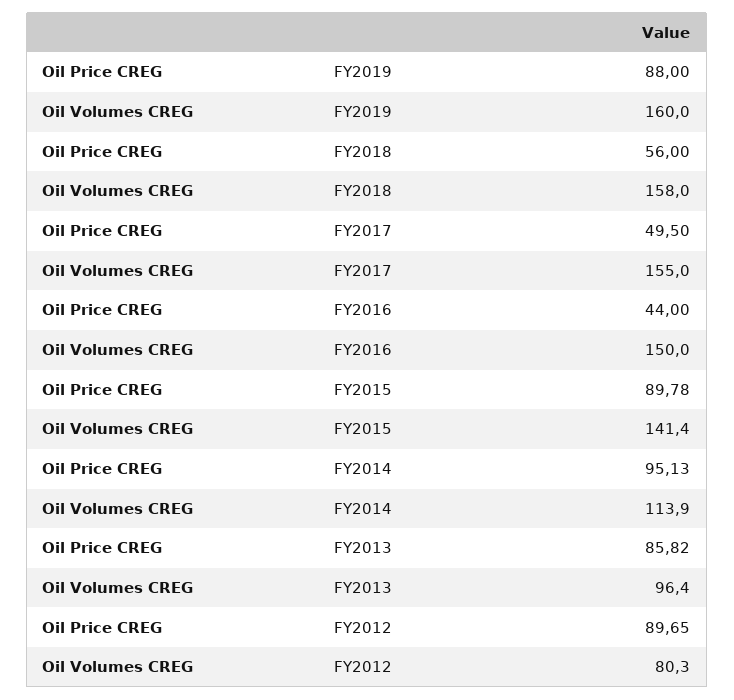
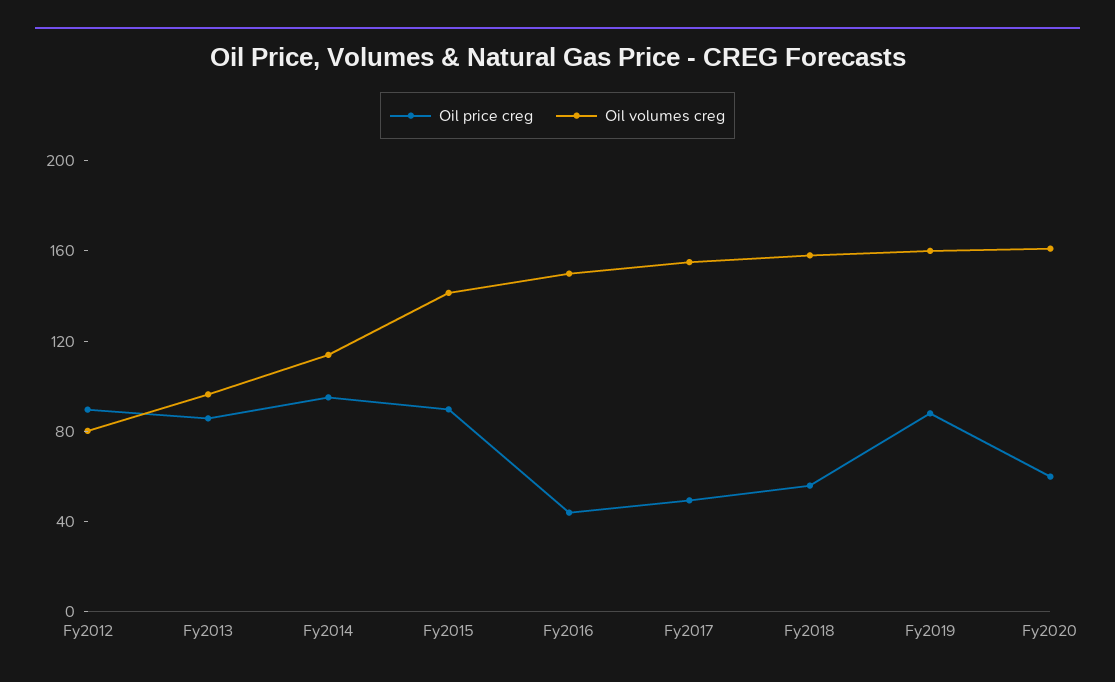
Oil Price CREG, Fy2020: none -> 60
Oil Volumes CREG, Fy2020: none -> 160

